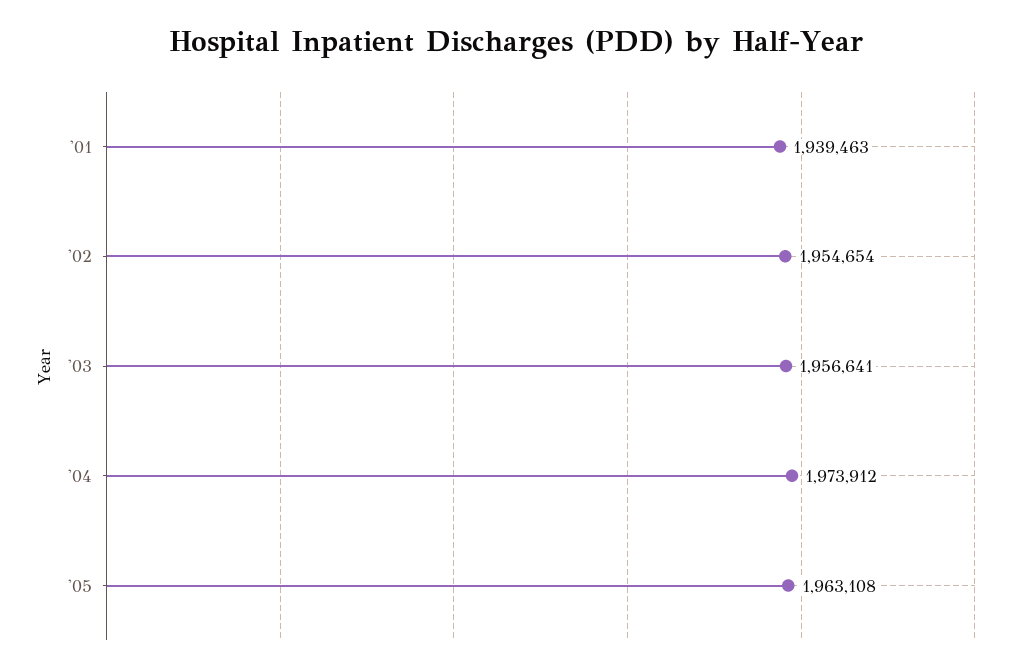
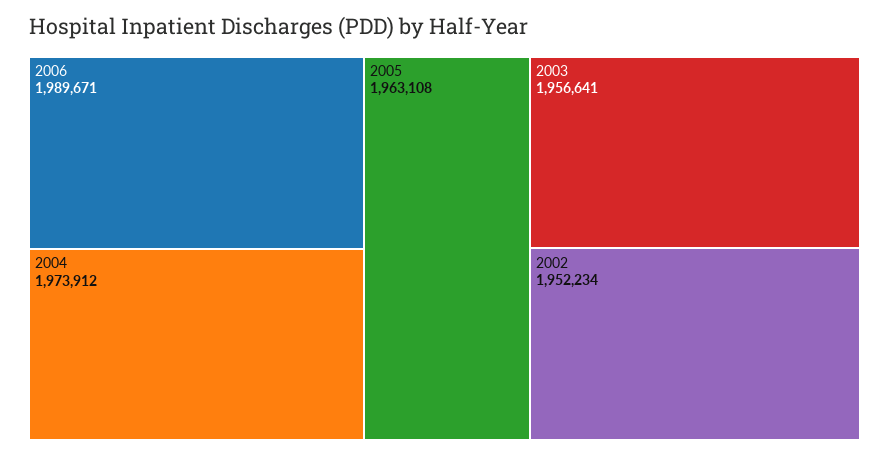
'01: 1939463 -> none
'02: 1954654 -> 1952234
2006: none -> 1989671

